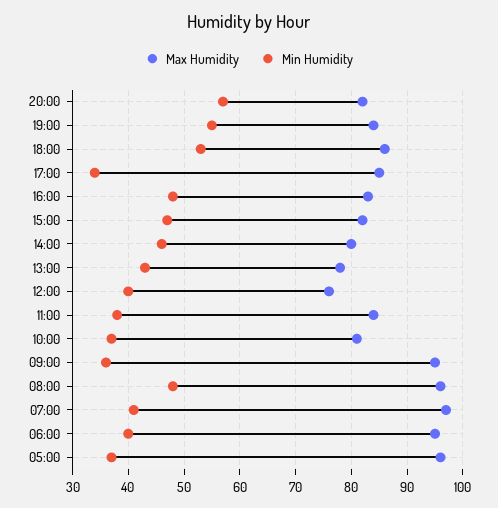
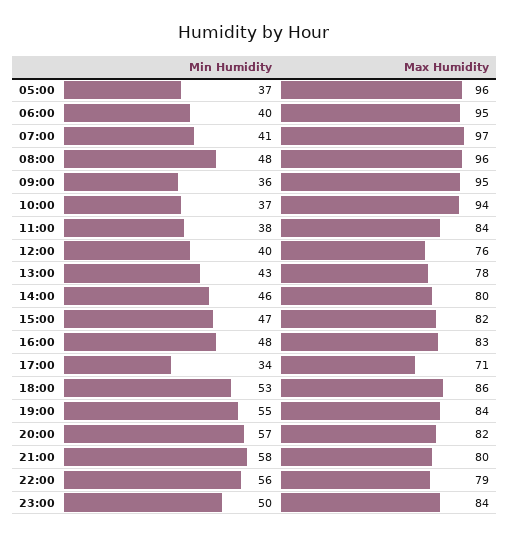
Max Humidity, 17:00: 85 -> 71
Max Humidity, 10:00: 80 -> 94
Min Humidity, 21:00: none -> 58
Max Humidity, 21:00: none -> 80
Min Humidity, 22:00: none -> 56
Max Humidity, 22:00: none -> 79
Min Humidity, 23:00: none -> 50
Max Humidity, 23:00: none -> 84

